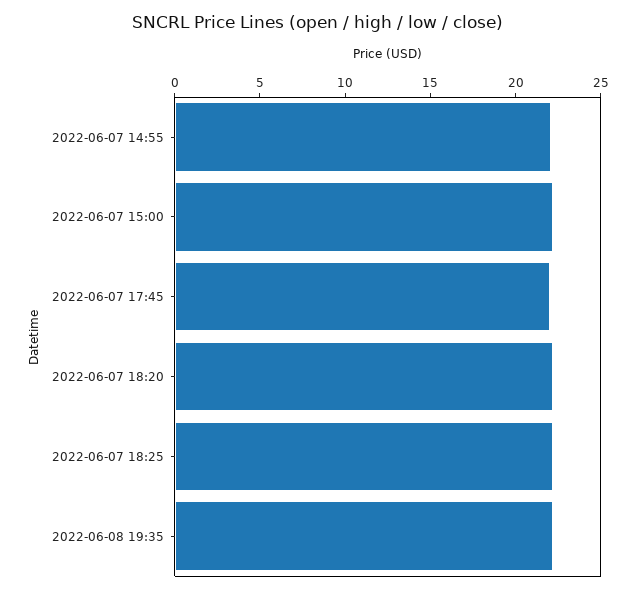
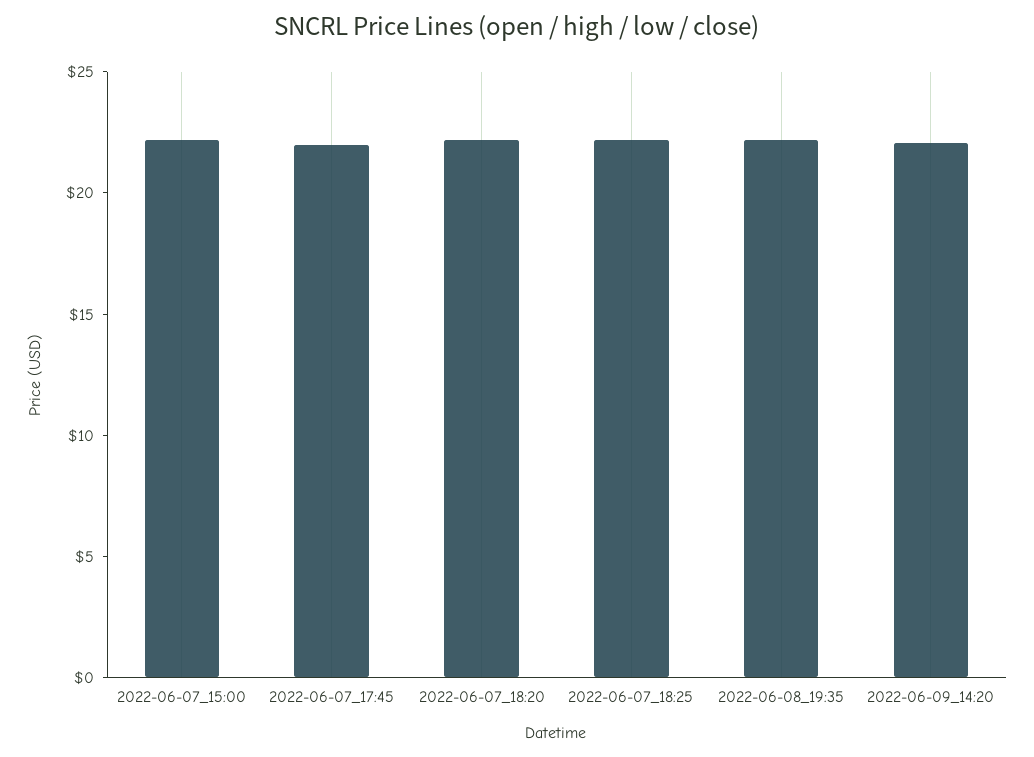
2022-06-07 14:55: 22 -> none
2022-06-09_14:20: none -> 22

